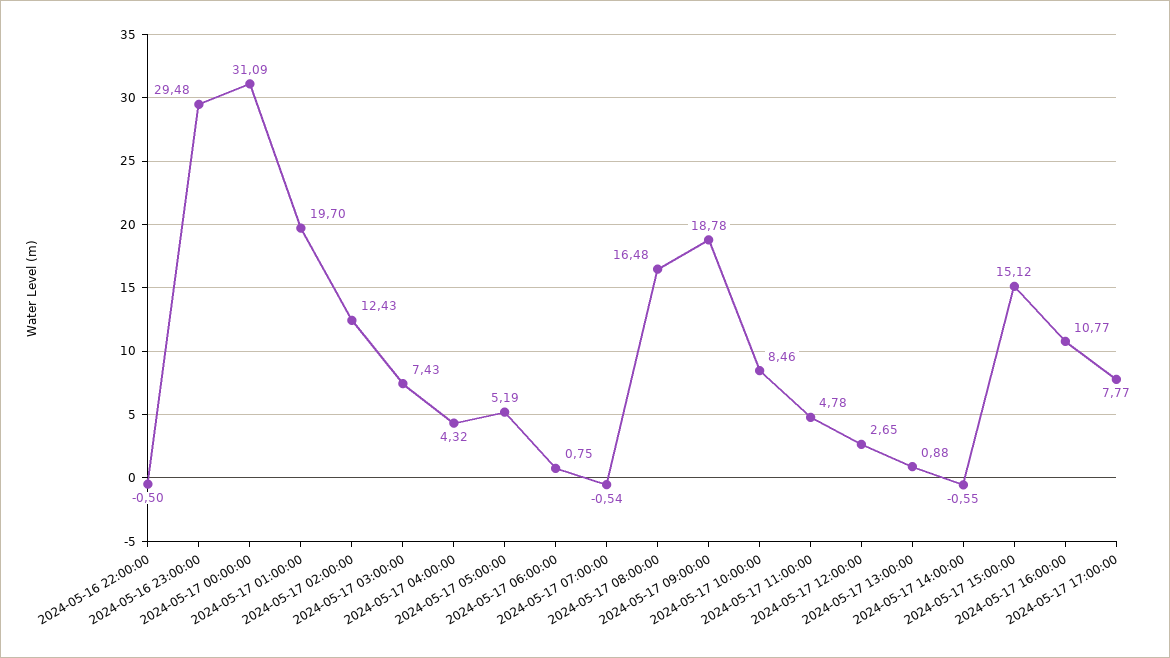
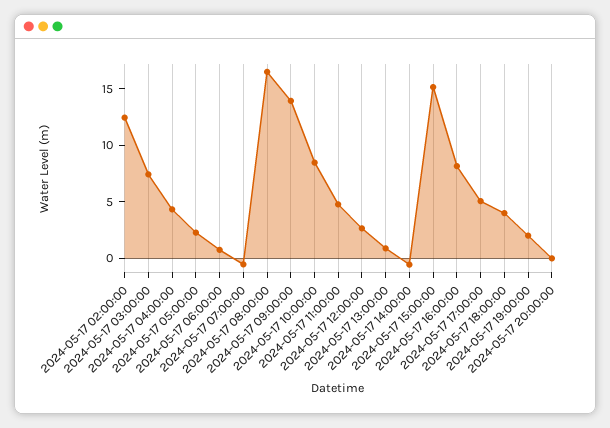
2024-05-16 22:00:00: -0.5 -> none
2024-05-16 23:00:00: 29.48 -> none
2024-05-17 00:00:00: 31.09 -> none
2024-05-17 01:00:00: 19.7 -> none
2024-05-17 05:00:00: 5.19 -> 2
2024-05-17 09:00:00: 18.78 -> 14
2024-05-17 16:00:00: 10.77 -> 8
2024-05-17 17:00:00: 7.77 -> 5
2024-05-17 18:00:00: none -> 4
2024-05-17 19:00:00: none -> 2
2024-05-17 20:00:00: none -> 0

